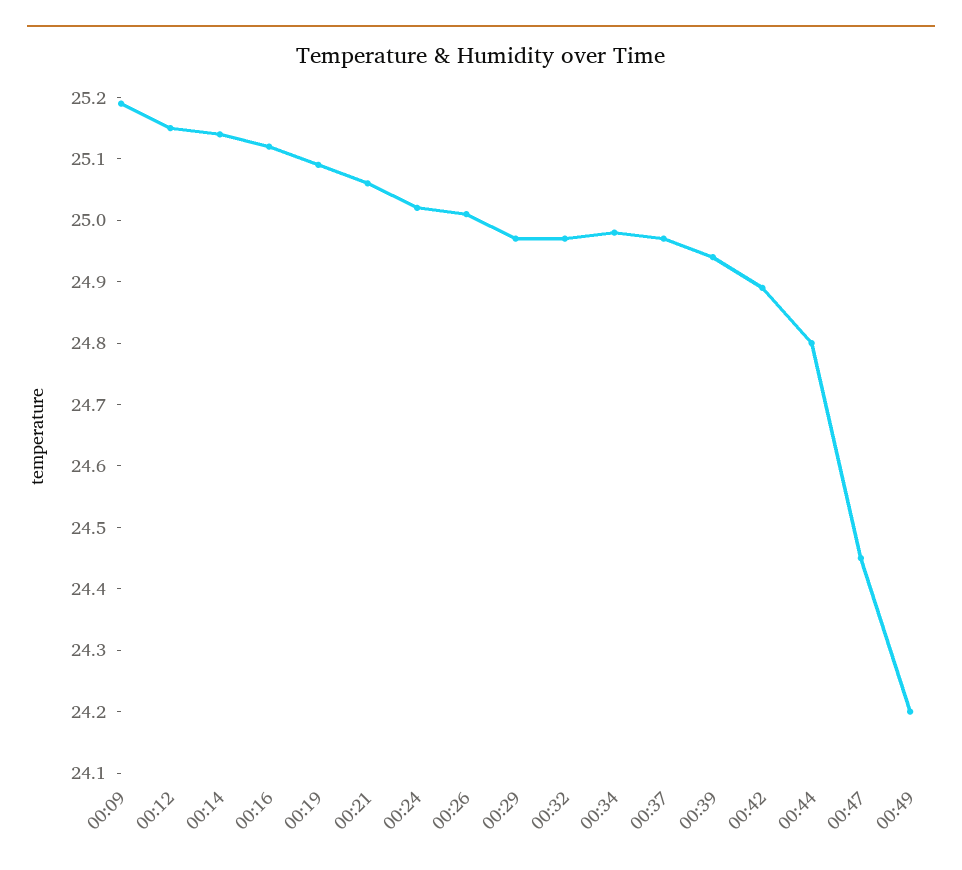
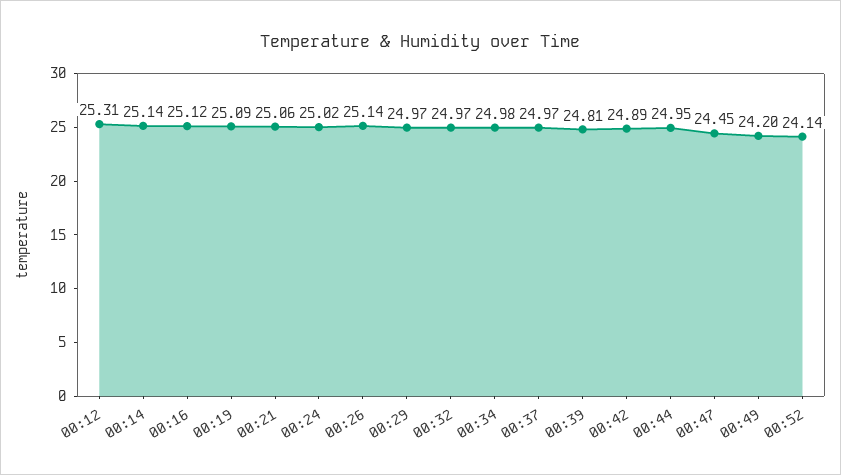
00:09: 25.2 -> none
00:12: 25.15 -> 25.31
00:26: 25 -> 25.14
00:39: 24.95 -> 24.81
00:44: 24.8 -> 24.95
00:52: none -> 24.14

